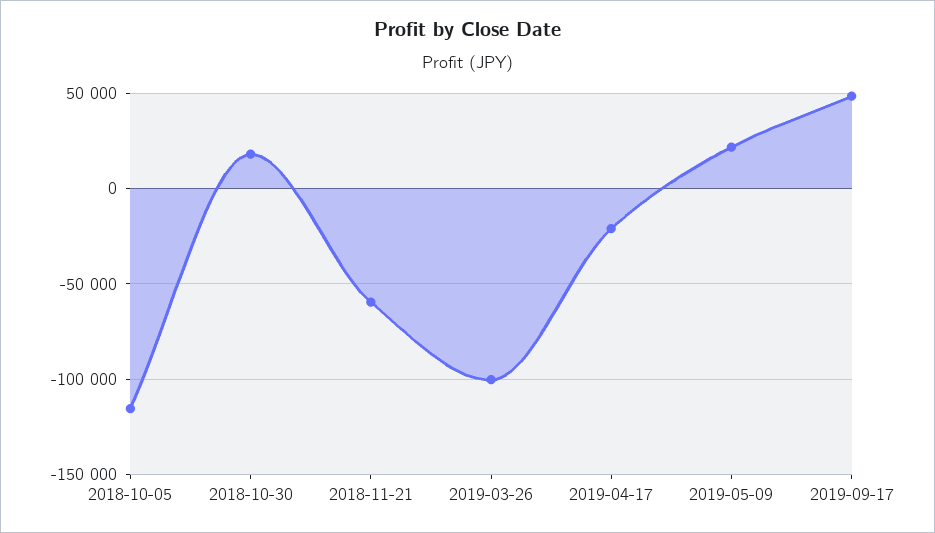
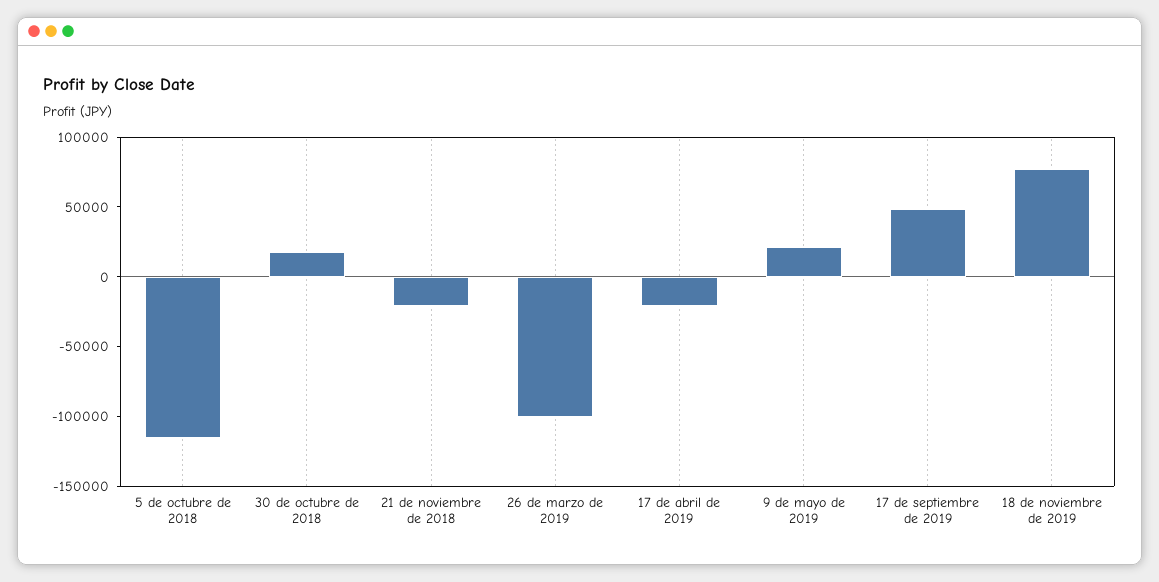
2018-11-21: -60000 -> -20000
18 de noviembre de 2019: none -> 80000

